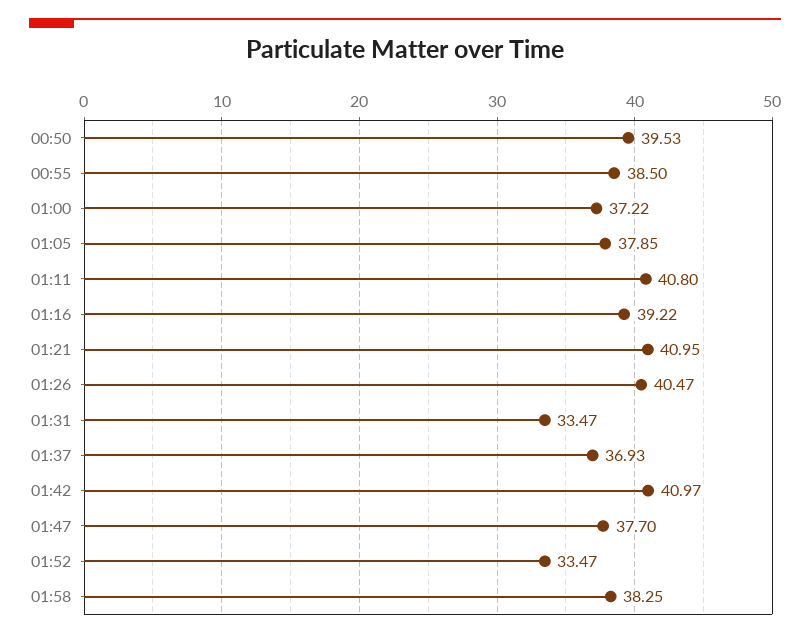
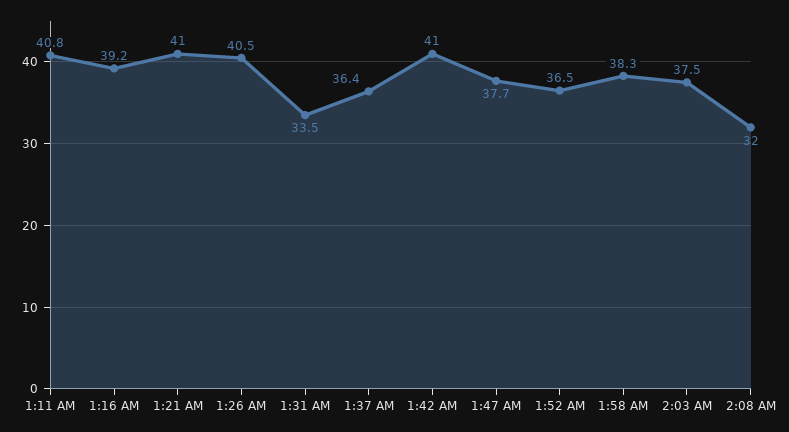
00:50: 39.53 -> none
00:55: 38.5 -> none
01:00: 37.22 -> none
01:05: 37.85 -> none
01:37: 36.93 -> 36.4
01:52: 33.47 -> 36.5
2:03 AM: none -> 37.5
2:08 AM: none -> 32

